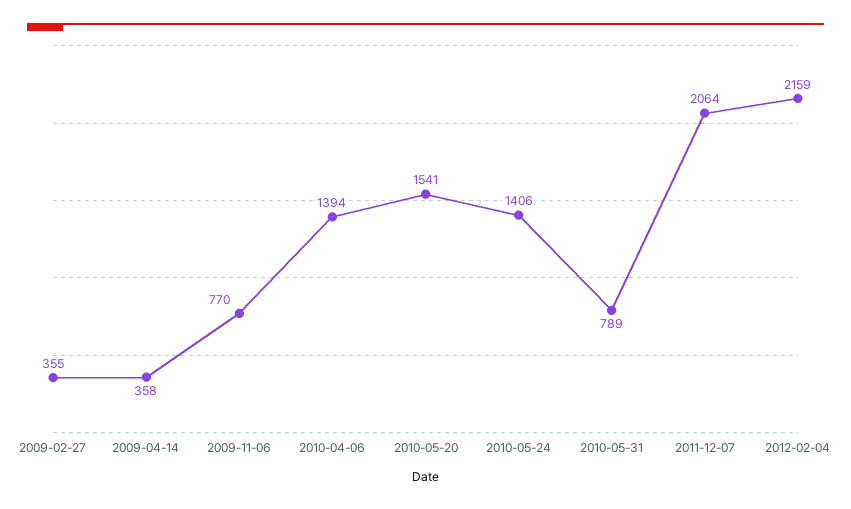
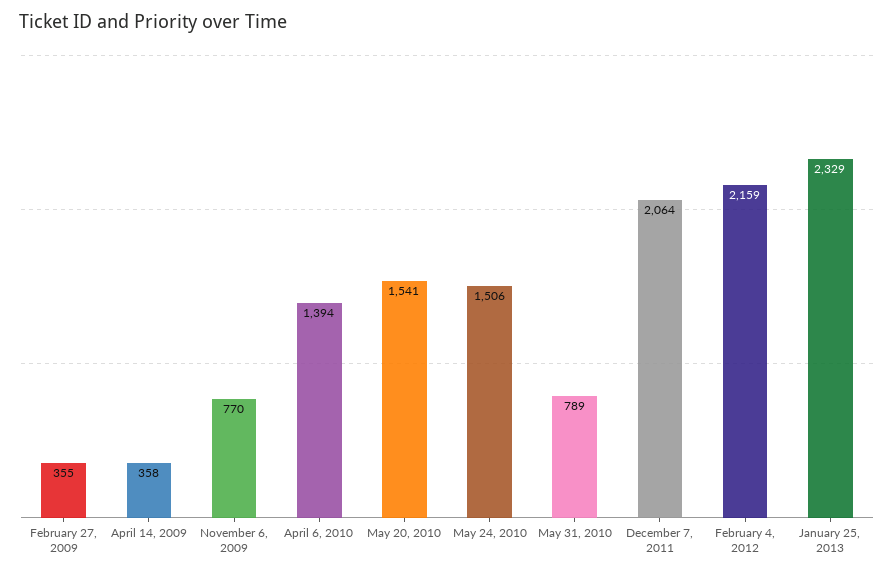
2010-05-24: 1406 -> 1506
January 25, 2013: none -> 2329

